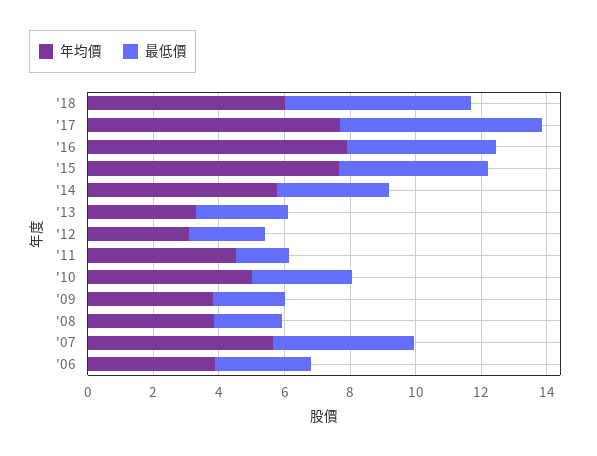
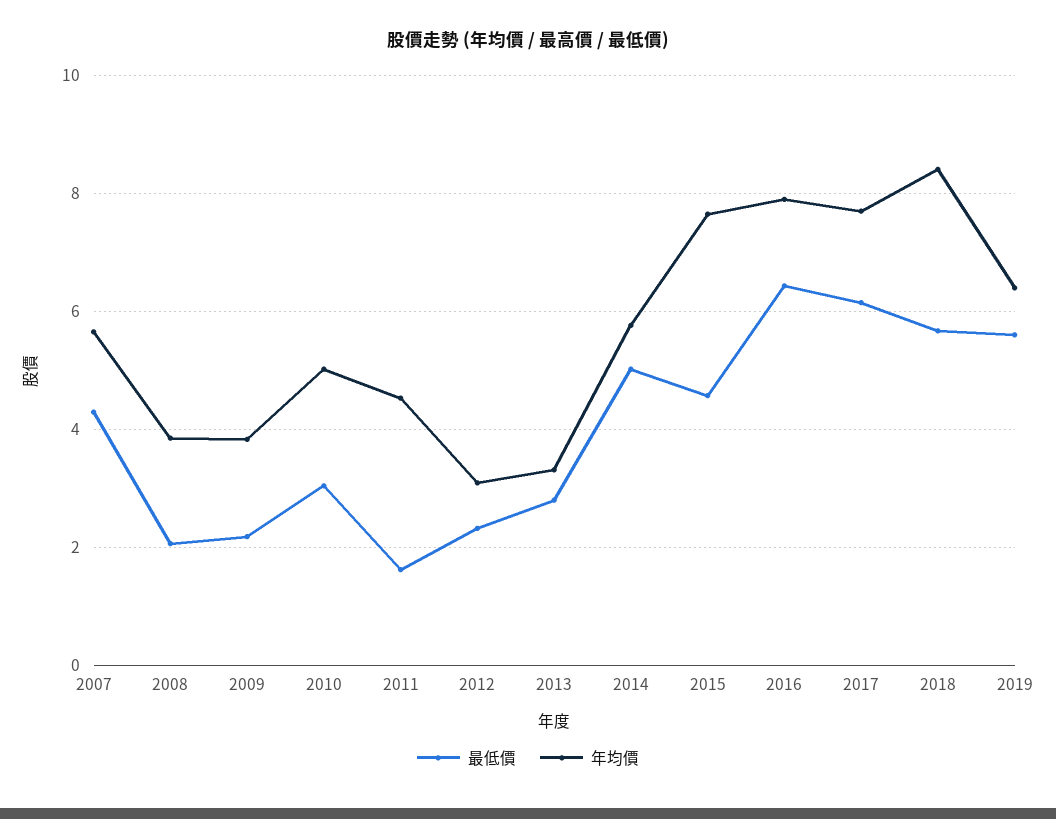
年均價, '18: 6 -> 8.4
最低價, '16: 4.5 -> 6.4
最低價, '14: 3.5 -> 5
年均價, '06: 4 -> none
最低價, '06: 3 -> none
最低價, 2019: none -> 5.6
年均價, 2019: none -> 6.4

